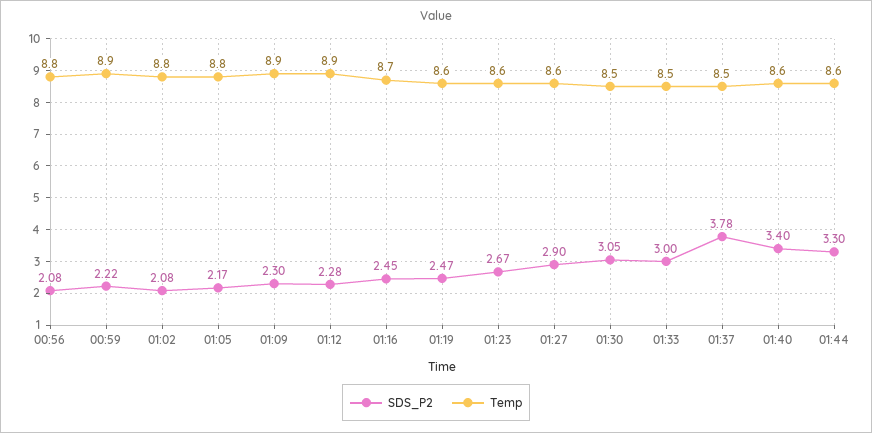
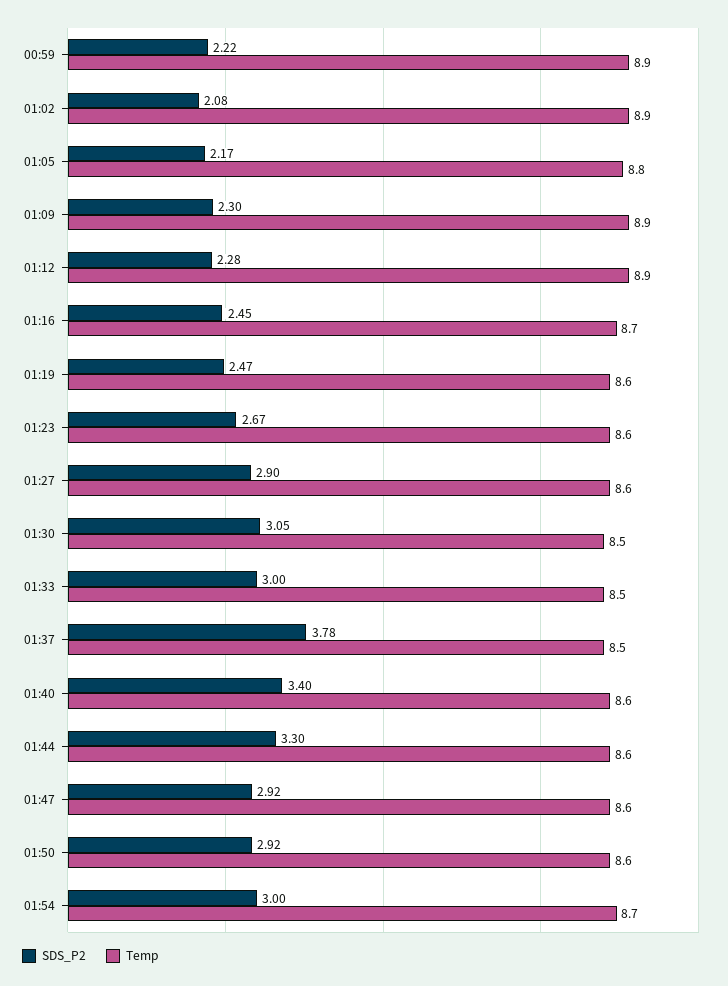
SDS_P2, 00:56: 2.08 -> none
Temp, 00:56: 8.8 -> none
Temp, 01:02: 8.8 -> 8.9
SDS_P2, 01:47: none -> 2.92
Temp, 01:47: none -> 8.6
SDS_P2, 01:50: none -> 2.92
Temp, 01:50: none -> 8.6
SDS_P2, 01:54: none -> 3
Temp, 01:54: none -> 8.7

